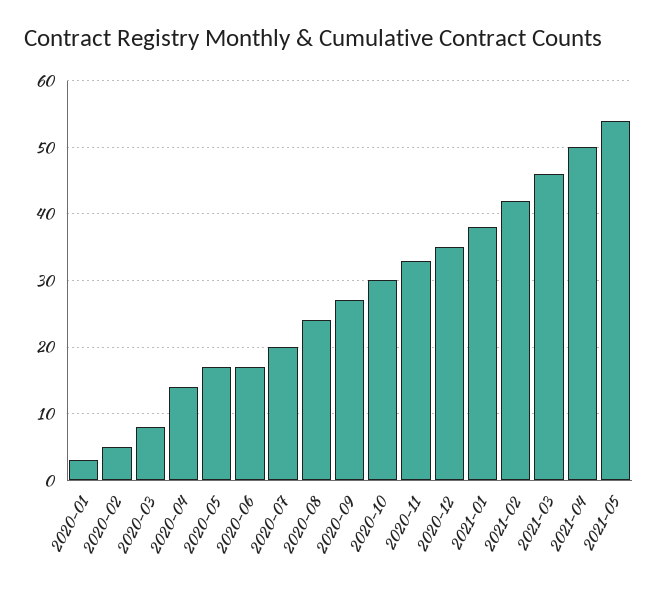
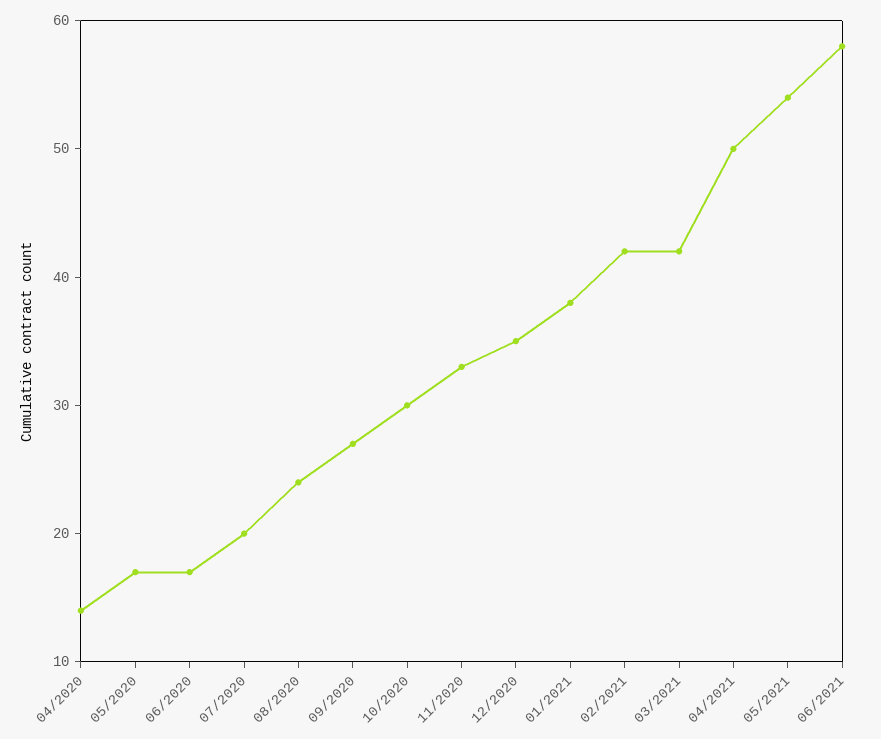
2020-01: 3 -> none
2020-02: 5 -> none
2020-03: 8 -> none
2021-03: 46 -> 42
06/2021: none -> 58

